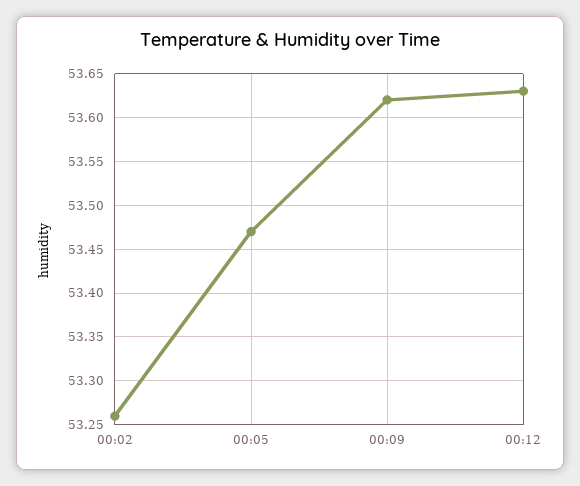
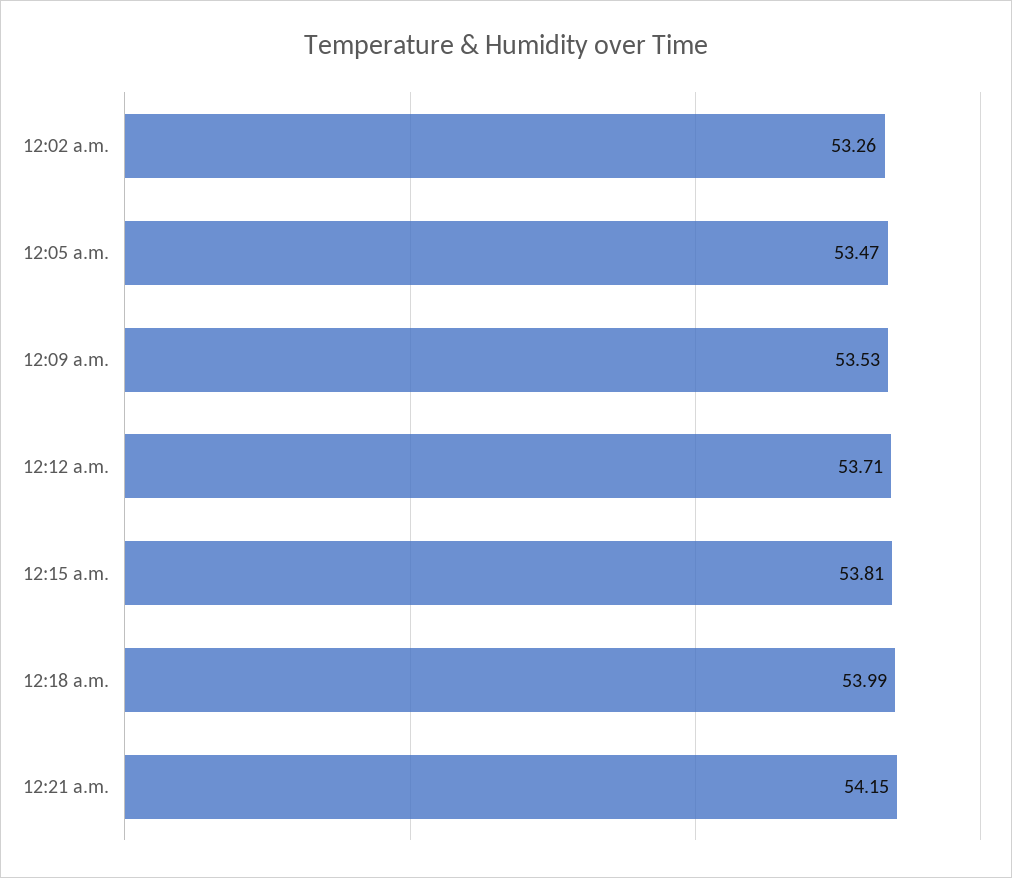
00:09: 53.62 -> 53.53
00:12: 53.63 -> 53.71
12:15 a.m.: none -> 53.81
12:18 a.m.: none -> 53.99
12:21 a.m.: none -> 54.15

